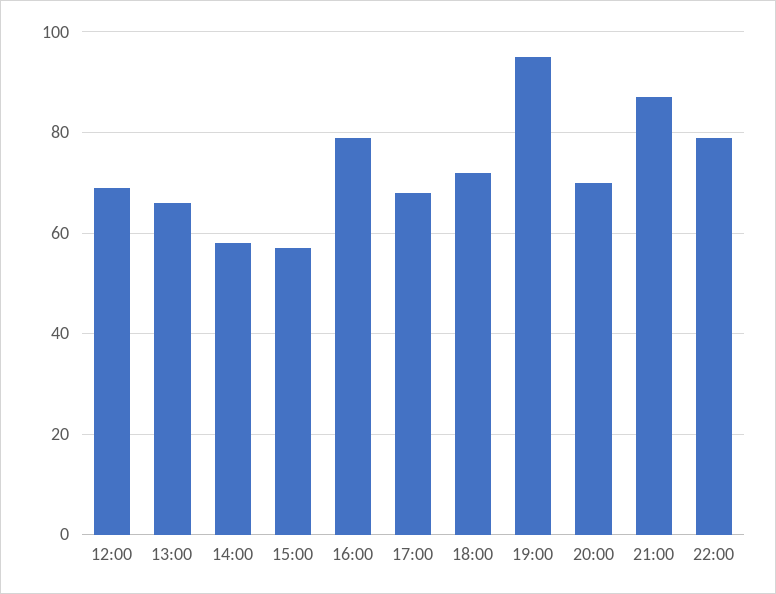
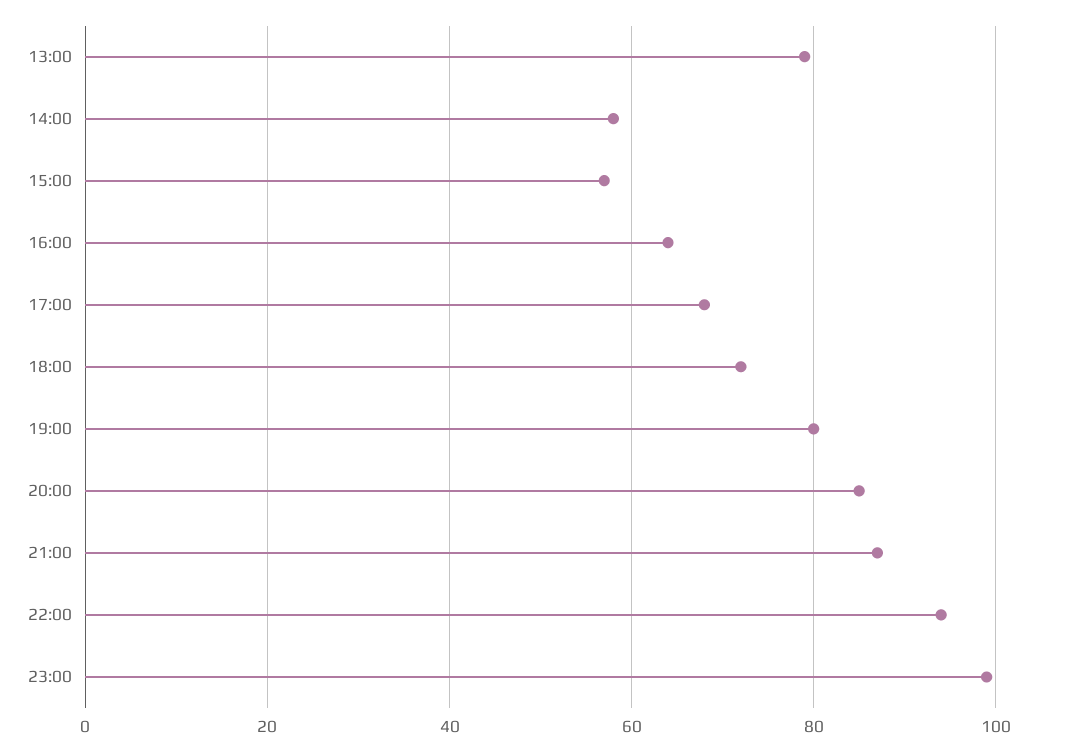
12:00: 70 -> none
13:00: 65 -> 80
16:00: 80 -> 65
19:00: 95 -> 80
20:00: 70 -> 85
22:00: 80 -> 95
23:00: none -> 100

